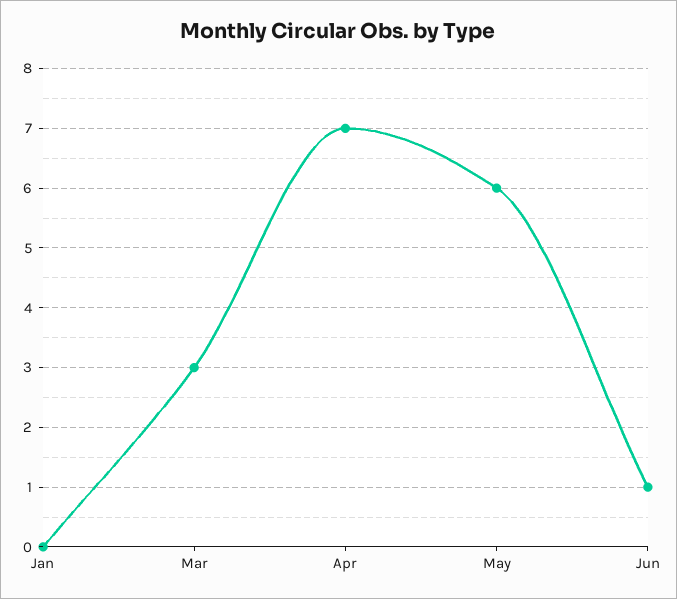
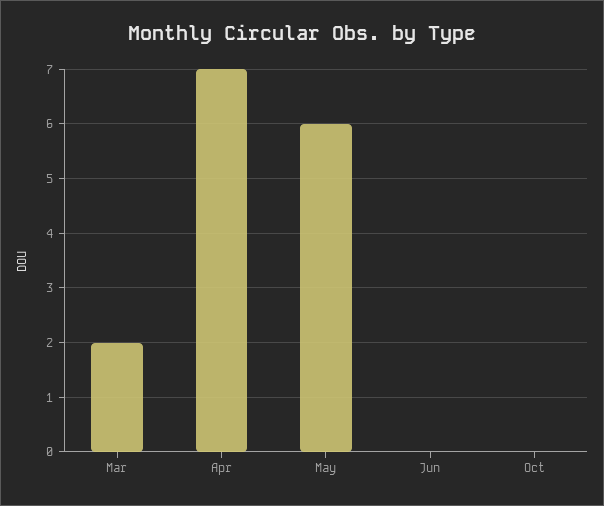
Jan: 0 -> none
Mar: 3 -> 2
Jun: 1 -> 0
Oct: none -> 0

